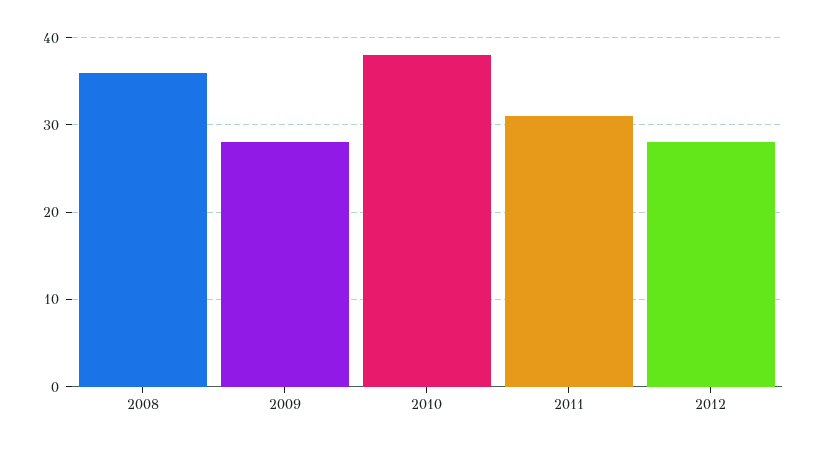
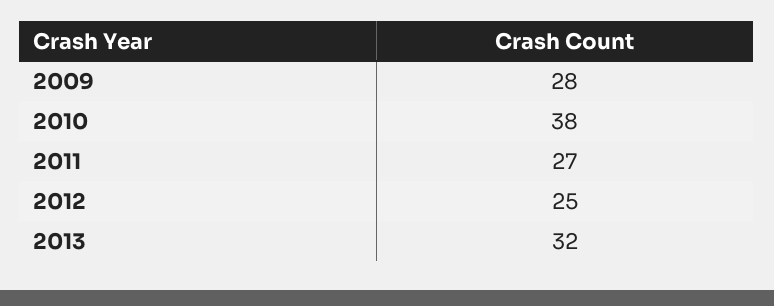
2008: 36 -> none
2011: 31 -> 27
2012: 28 -> 25
2013: none -> 32

